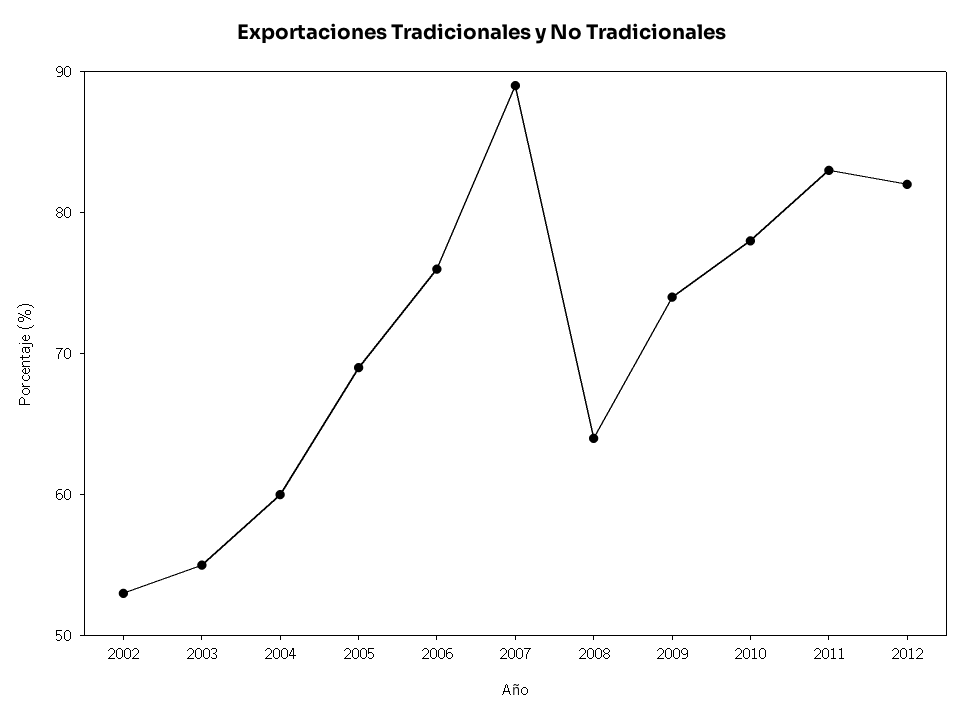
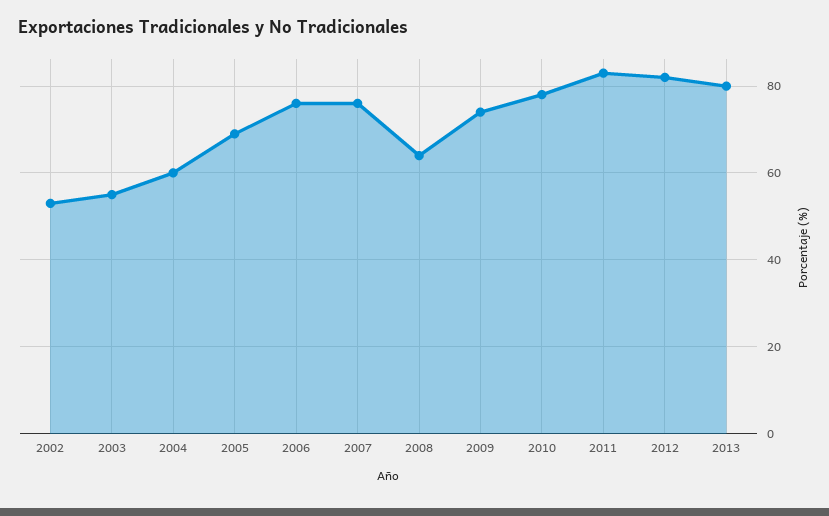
2007: 89 -> 75
2013: none -> 80

